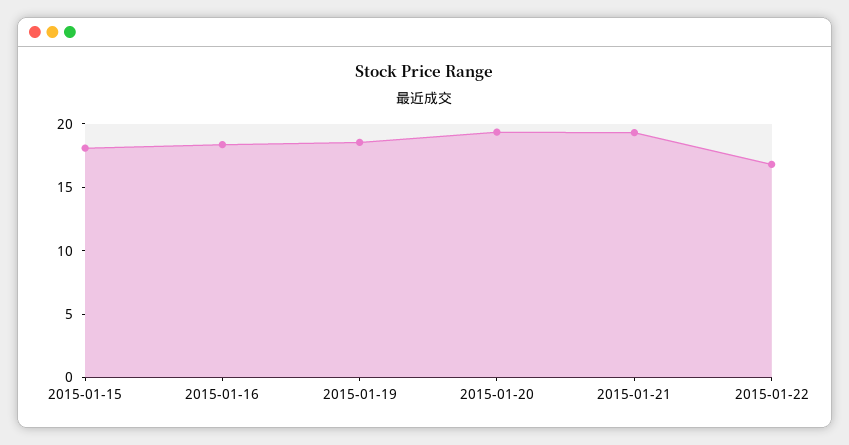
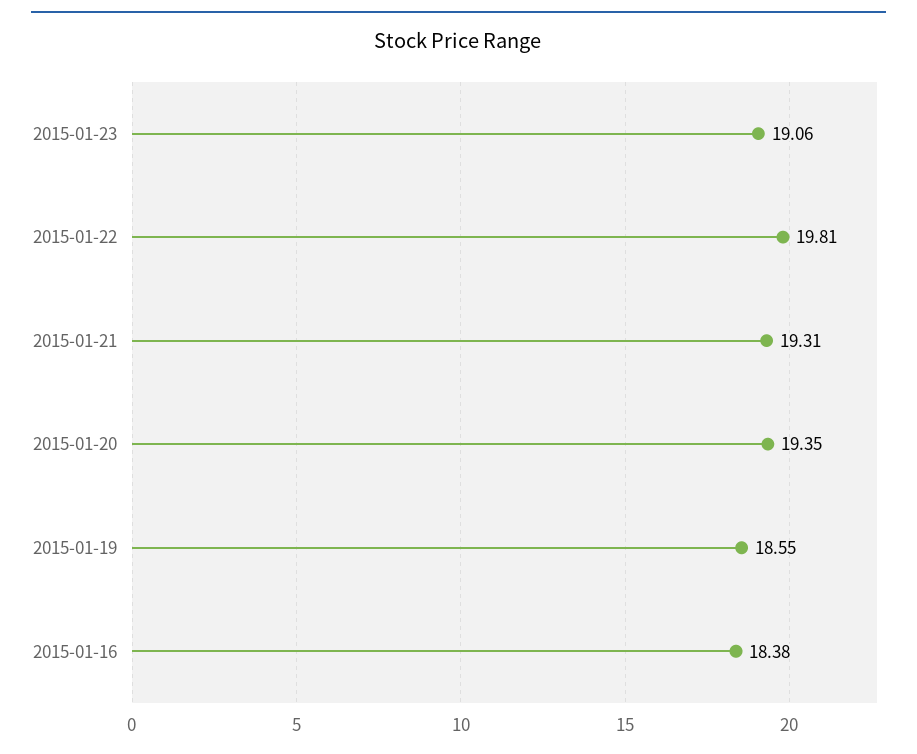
2015-01-15: 18 -> none
2015-01-22: 17 -> 19.81
2015-01-23: none -> 19.06

